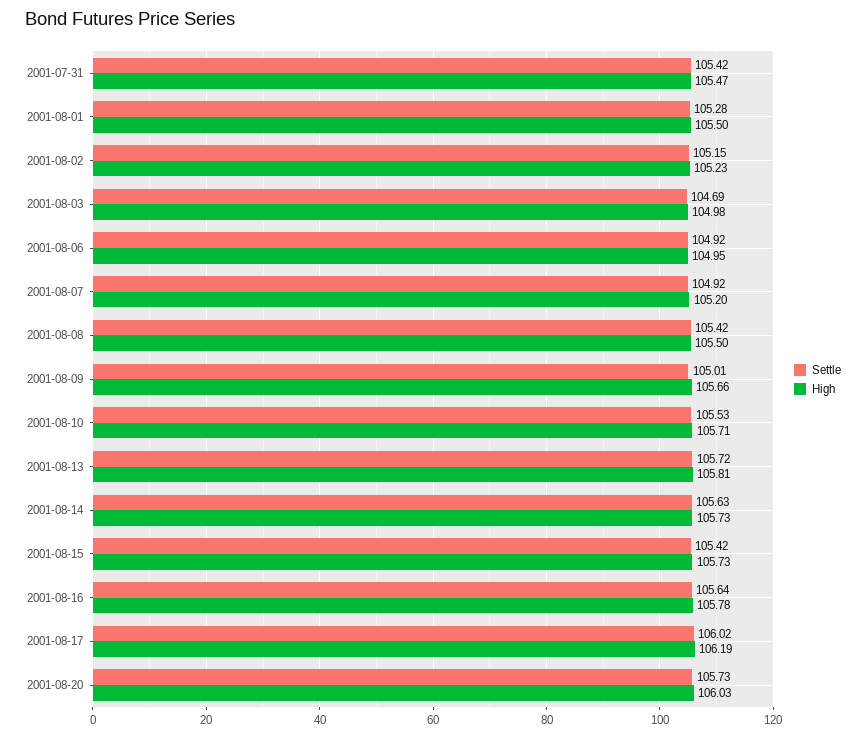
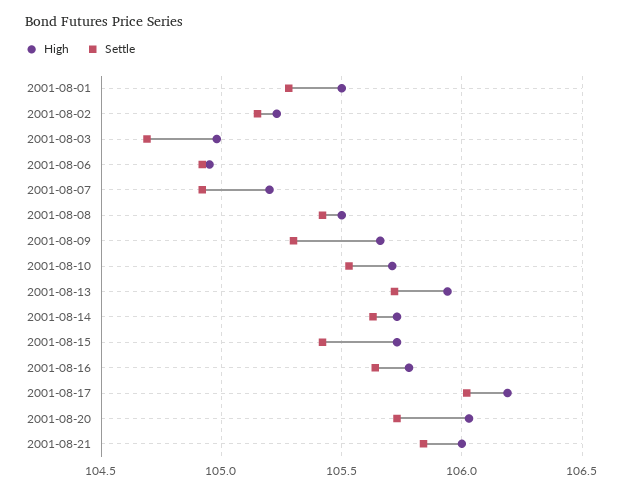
Settle, 2001-07-31: 105.42 -> none
High, 2001-07-31: 105.47 -> none
Settle, 2001-08-09: 105.01 -> 105.3
High, 2001-08-13: 105.81 -> 105.95
High, 2001-08-21: none -> 106
Settle, 2001-08-21: none -> 105.85

